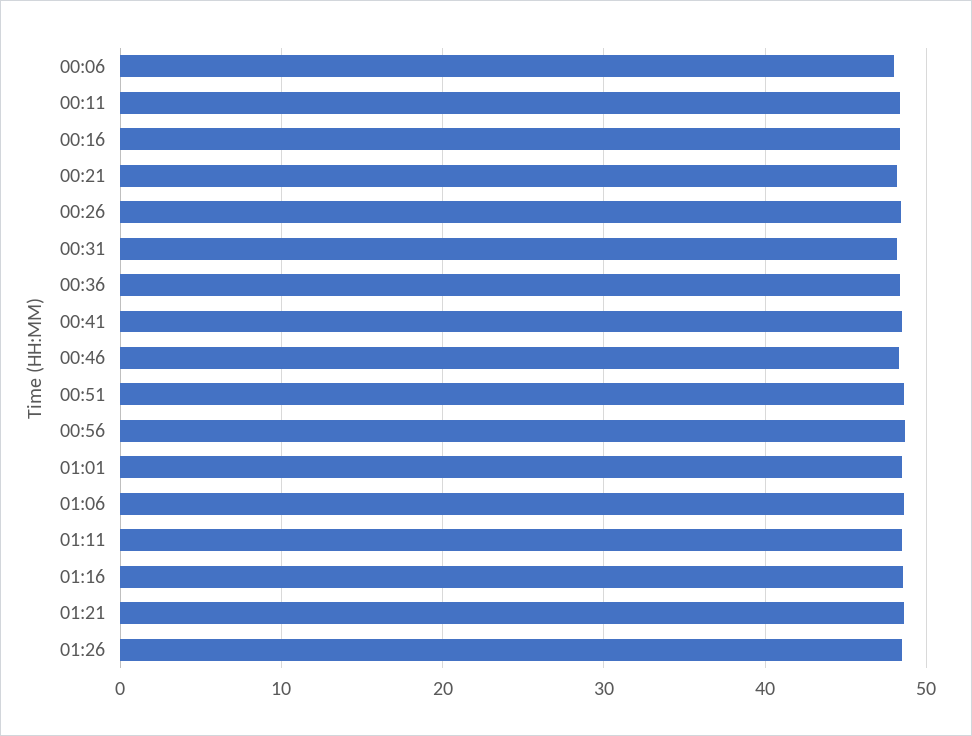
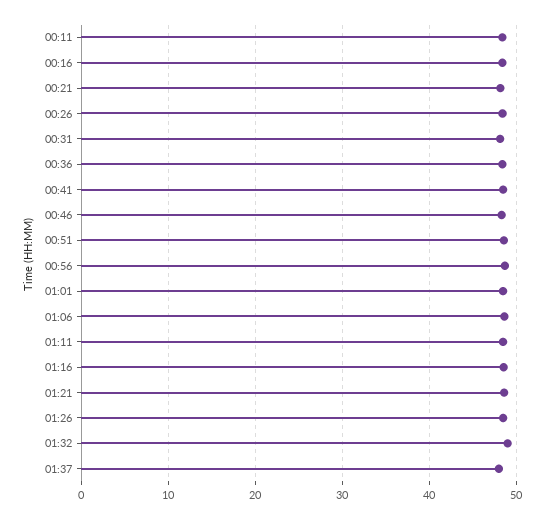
00:06: 48 -> none
01:32: none -> 49
01:37: none -> 48

